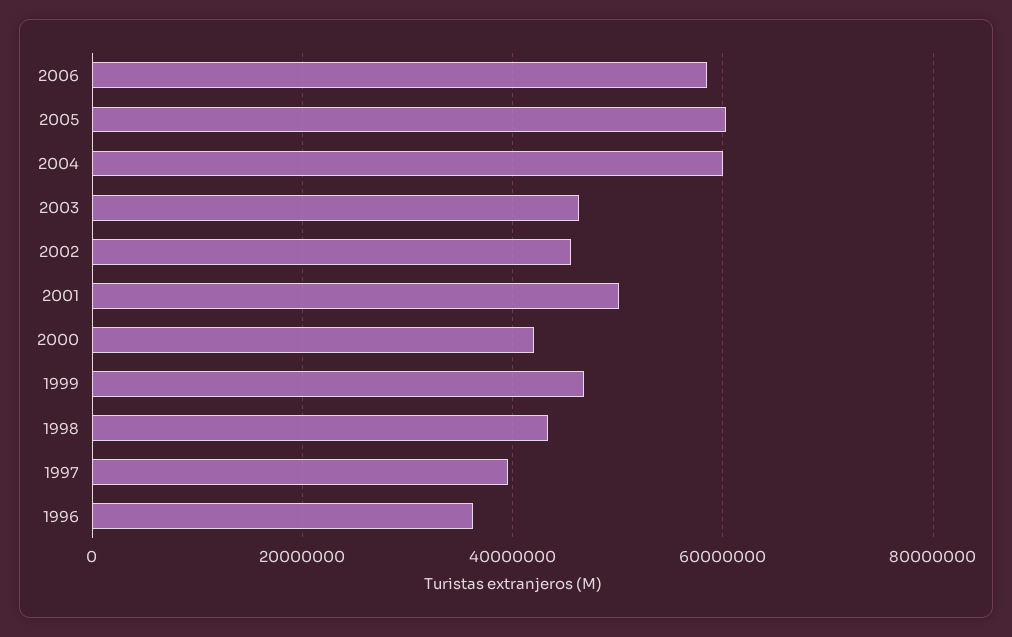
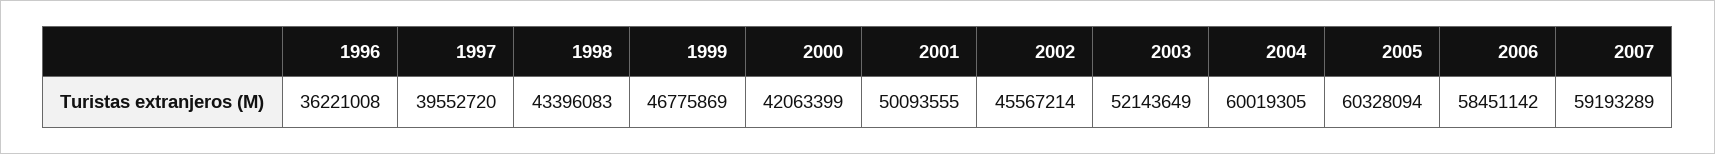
2003: 46000000 -> 52143649
2007: none -> 59193289

